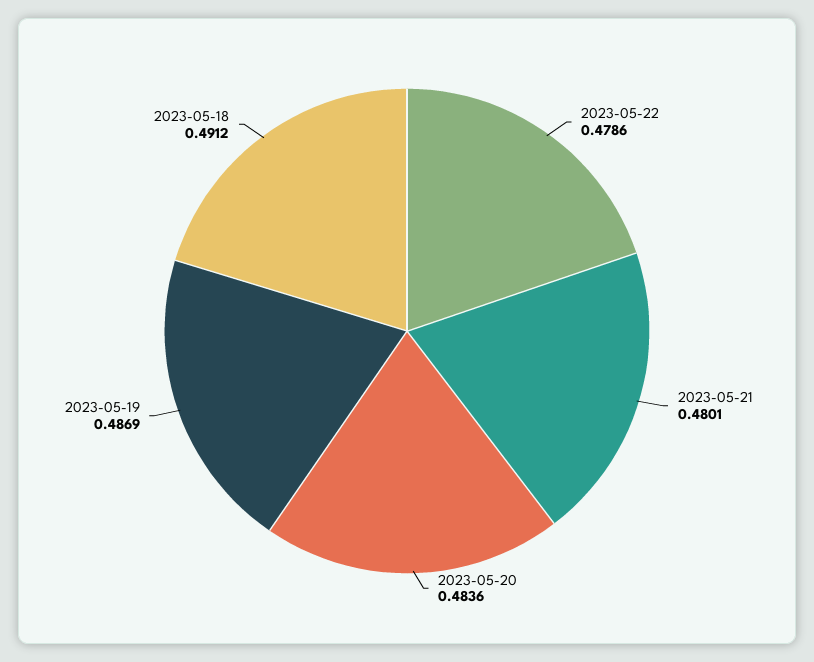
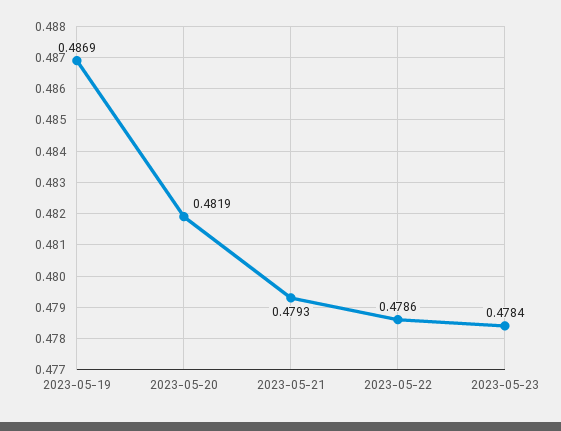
2023-05-21: 0.4801 -> 0.4793
2023-05-20: 0.4836 -> 0.4819
2023-05-18: 0.4912 -> none
2023-05-23: none -> 0.4784

